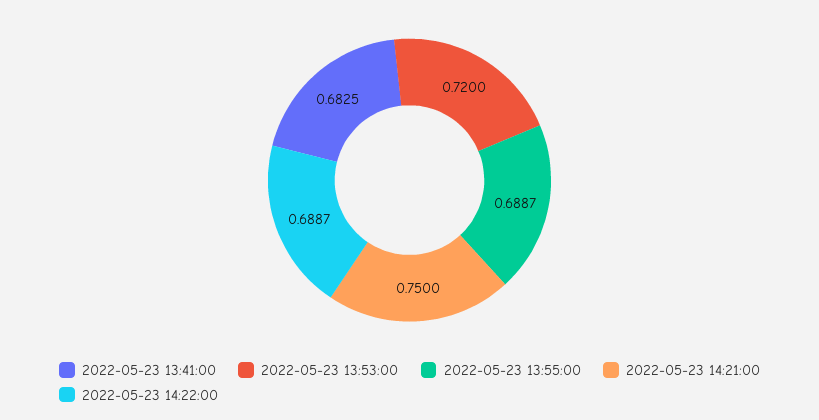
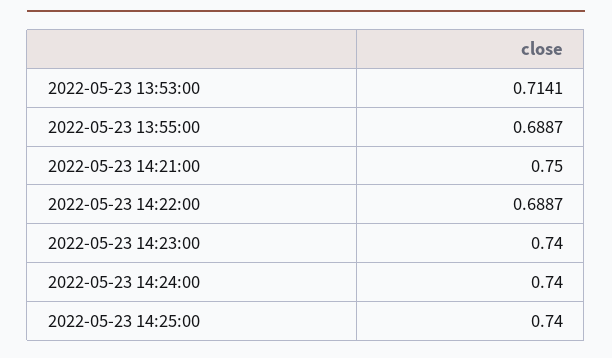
2022-05-23 13:41:00: 0.6825 -> none
2022-05-23 13:53:00: 0.72 -> 0.7141
2022-05-23 14:23:00: none -> 0.74
2022-05-23 14:24:00: none -> 0.74
2022-05-23 14:25:00: none -> 0.74

